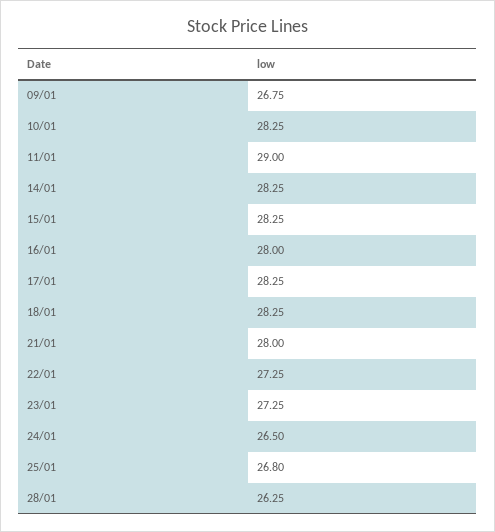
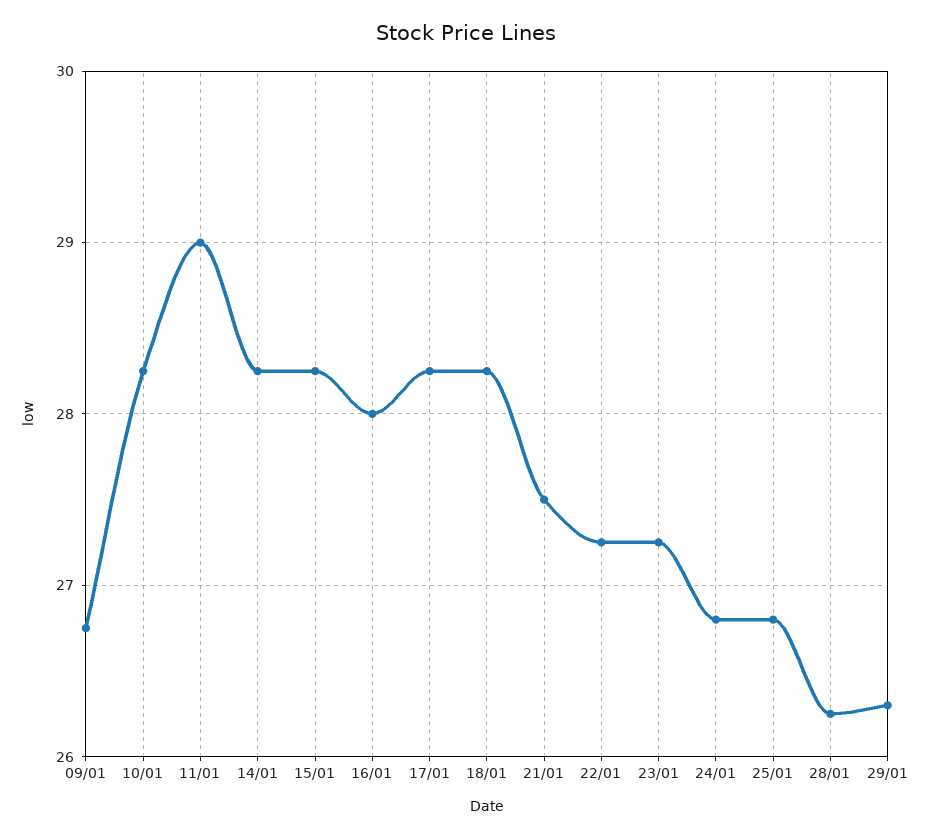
21/01: 28 -> 27.5
24/01: 26.5 -> 26.8
29/01: none -> 26.3

